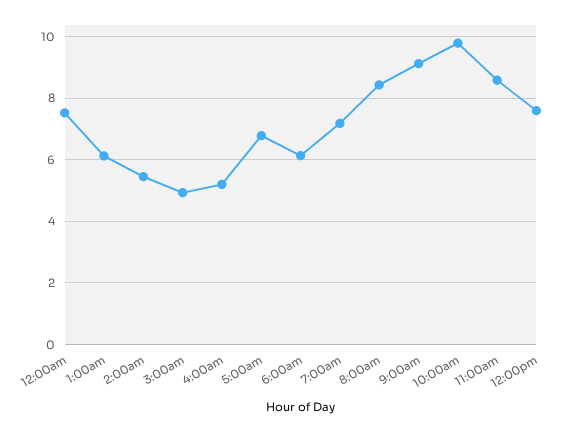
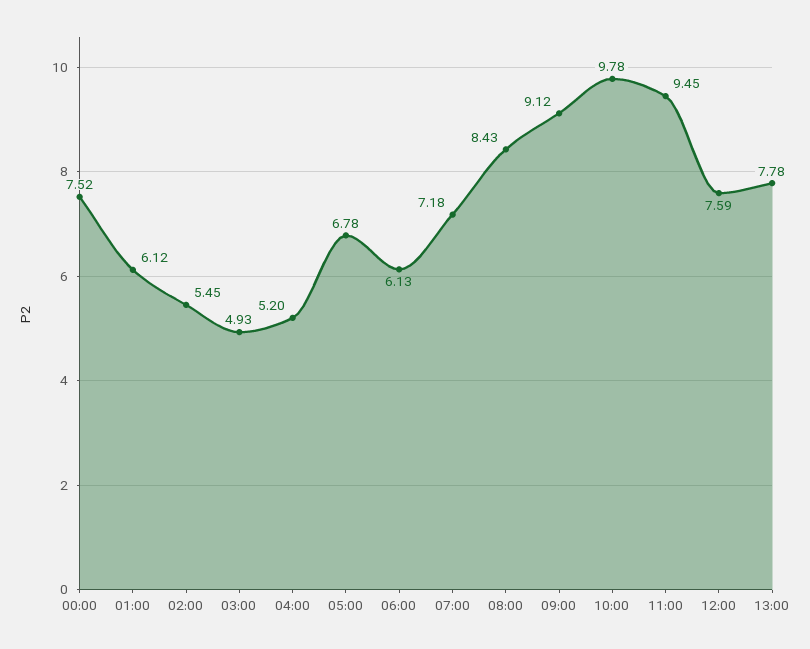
11:00am: 8.6 -> 9.45
13:00: none -> 7.78

